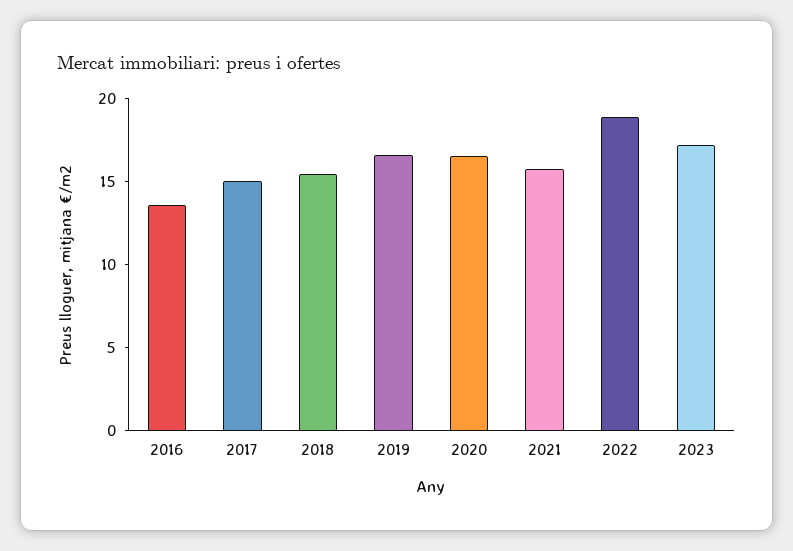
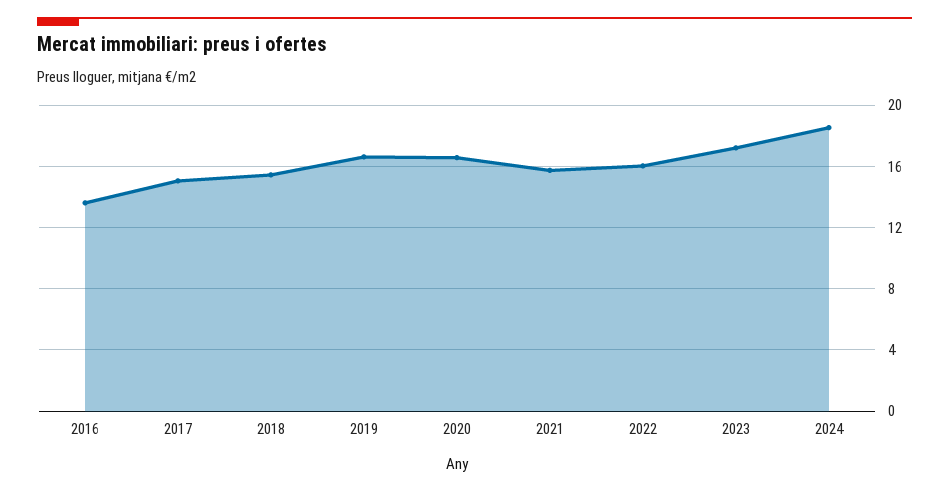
2022: 19 -> 16
2024: none -> 18.5

